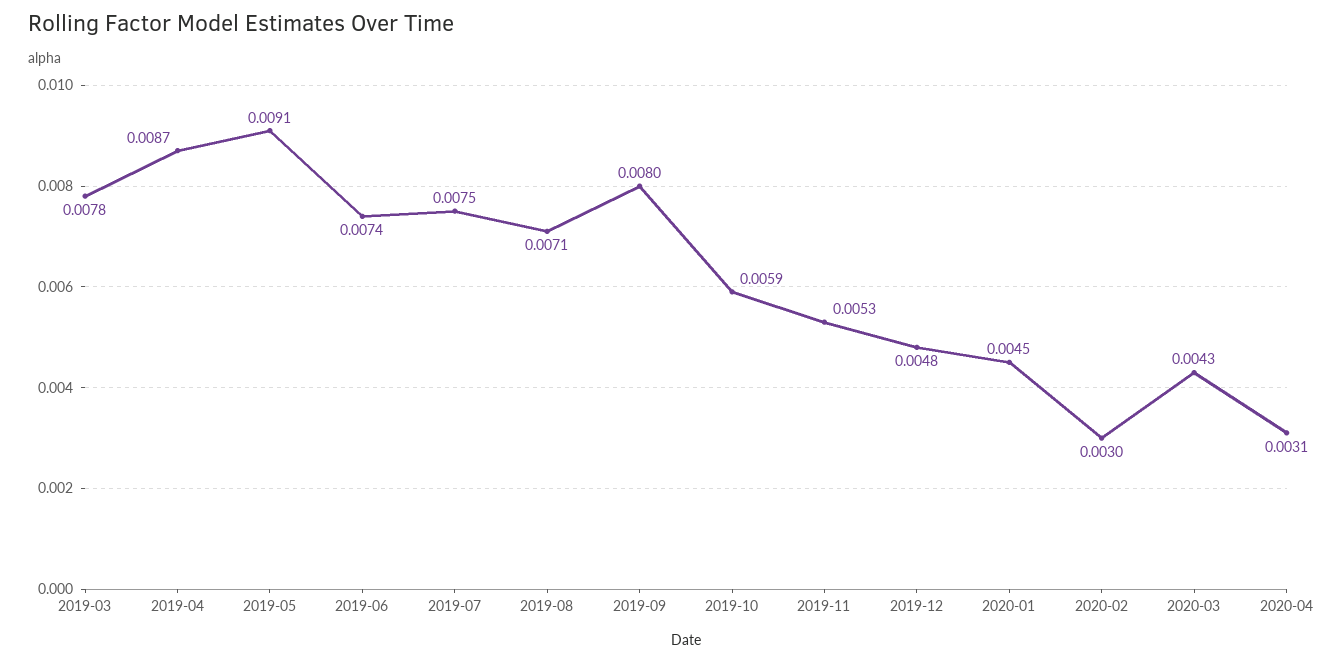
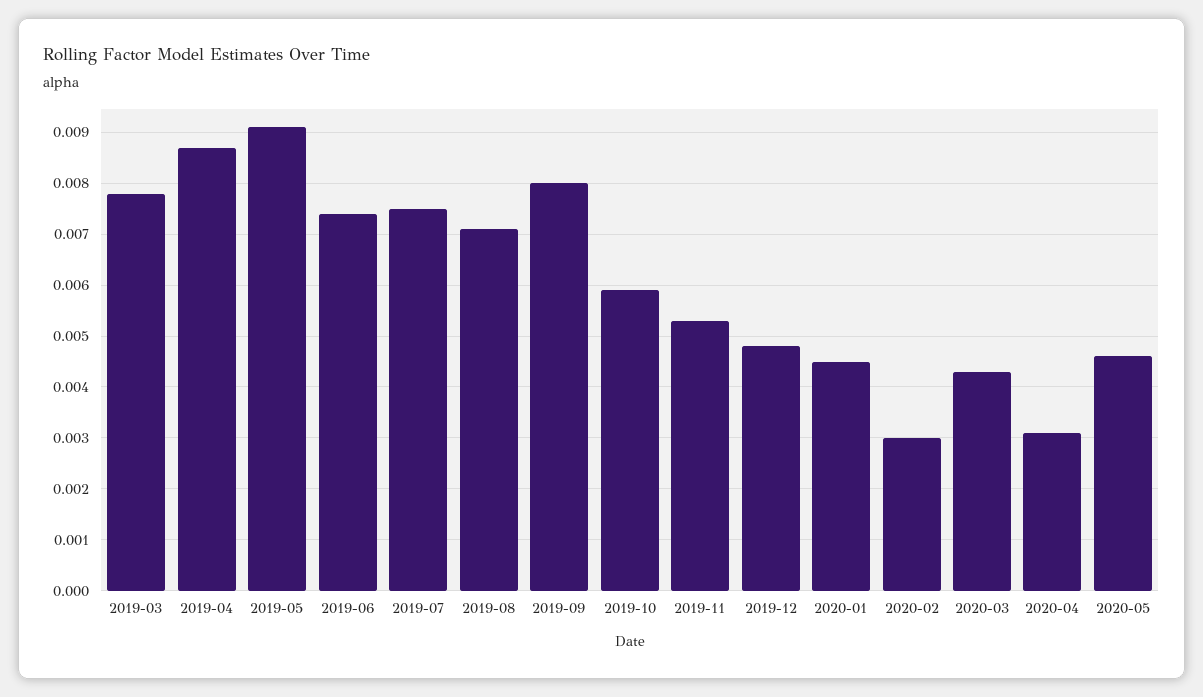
2020-05: none -> 0.0045

